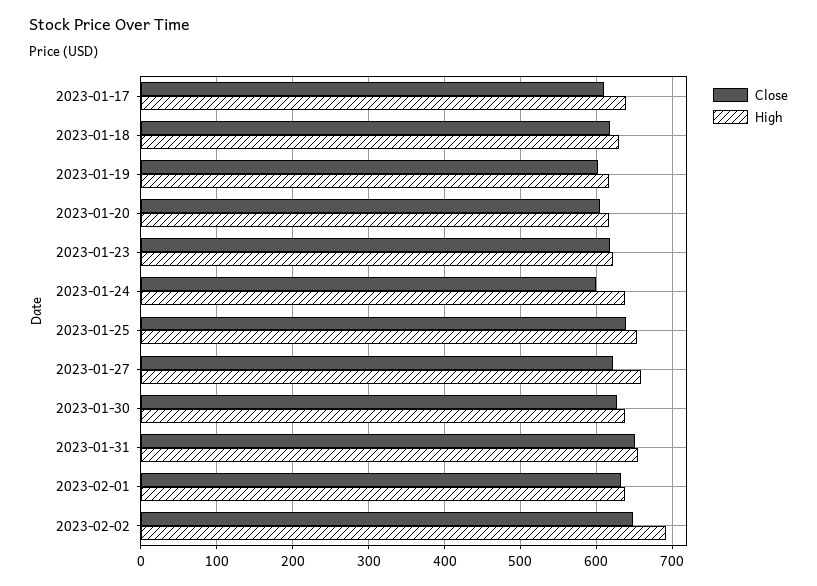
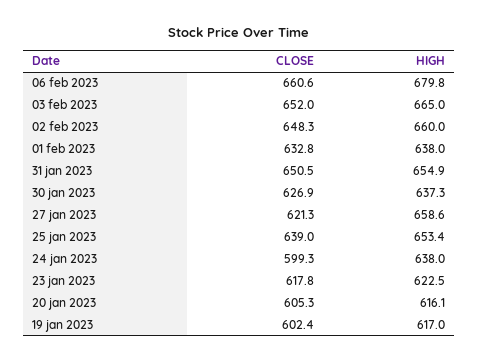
Close, 2023-01-17: 610 -> none
High, 2023-01-17: 640 -> none
Close, 2023-01-18: 620 -> none
High, 2023-01-18: 630 -> none
High, 2023-02-02: 690 -> 660
Close, 06 feb 2023: none -> 660.6
High, 06 feb 2023: none -> 679.8
Close, 03 feb 2023: none -> 652
High, 03 feb 2023: none -> 665

